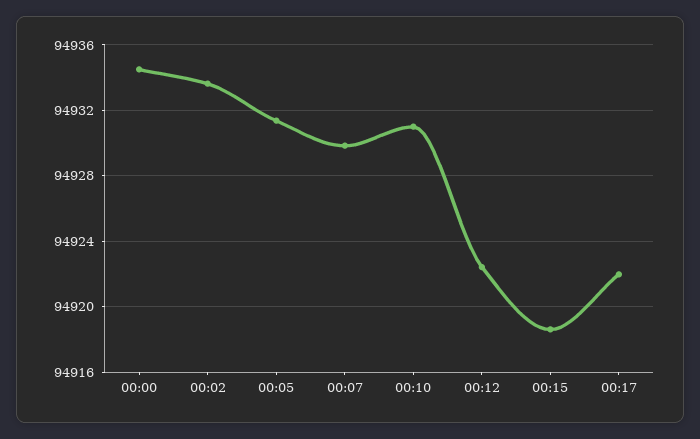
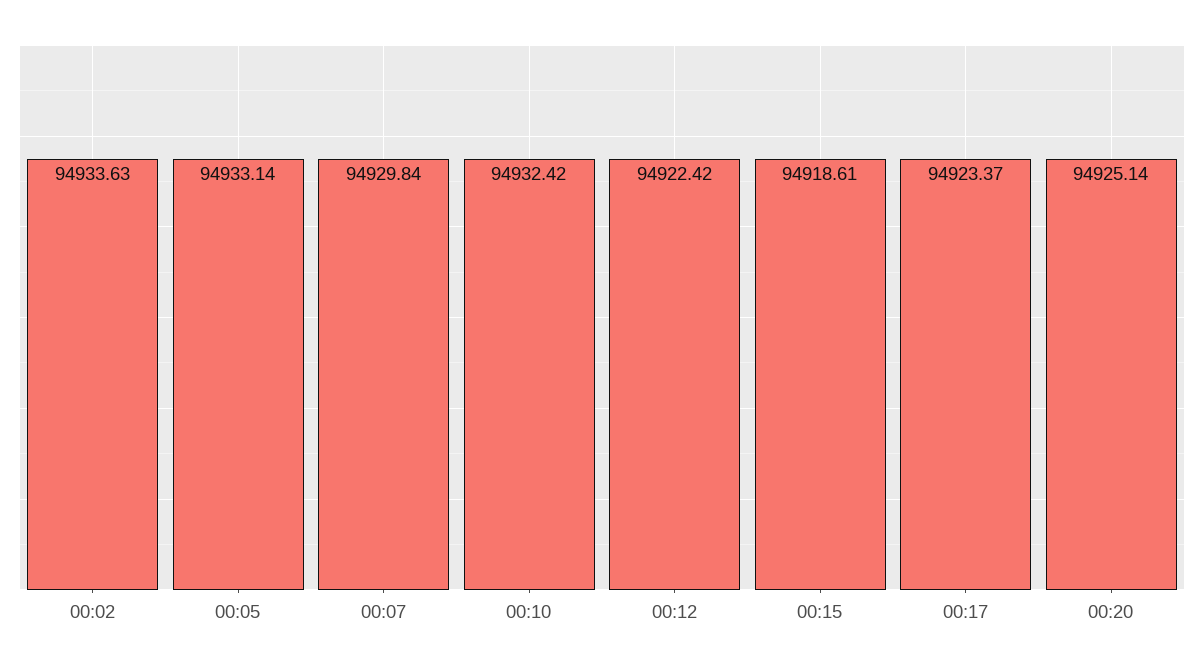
00:00: 94934.5 -> none
00:05: 94931.5 -> 94933.14
00:10: 94931 -> 94932.42
00:17: 94922 -> 94923.37
00:20: none -> 94925.14

